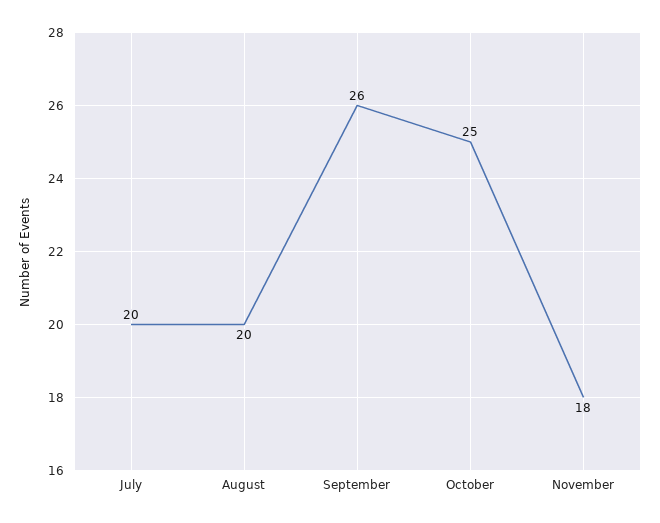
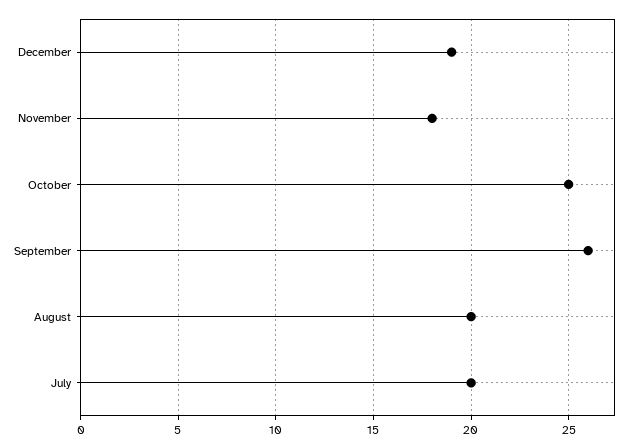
December: none -> 19

